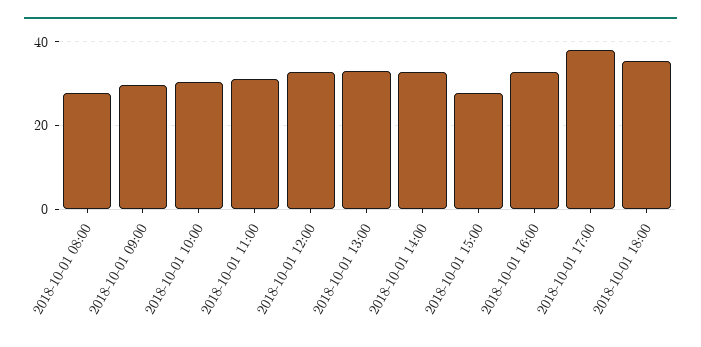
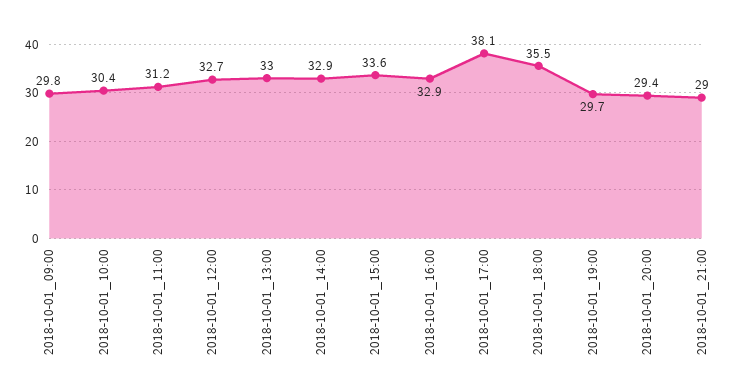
2018-10-01 08:00: 28 -> none
2018-10-01 15:00: 28 -> 33.6
2018-10-01_19:00: none -> 29.7
2018-10-01_20:00: none -> 29.4
2018-10-01_21:00: none -> 29

